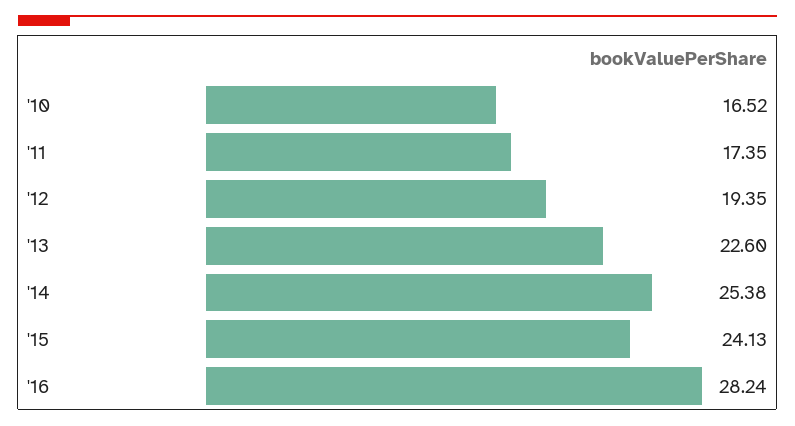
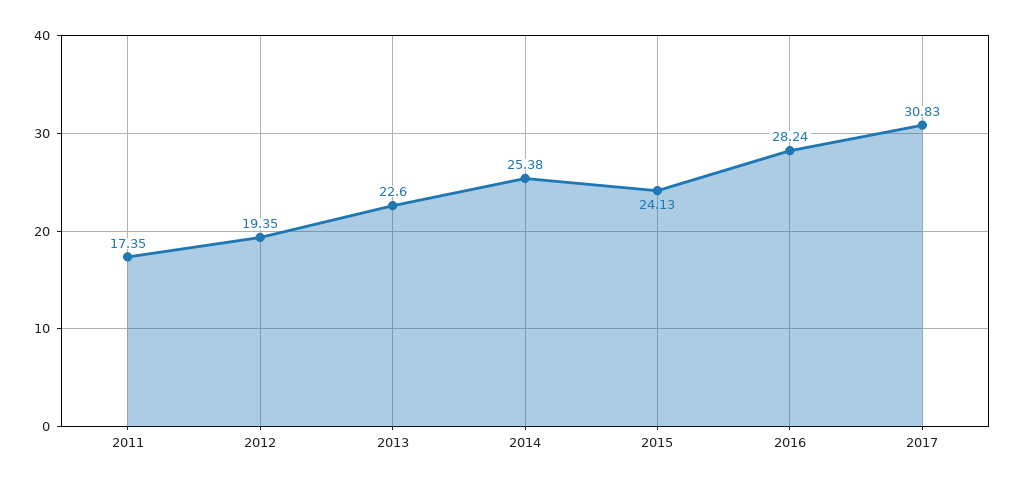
'10: 16.52 -> none
2017: none -> 30.83

